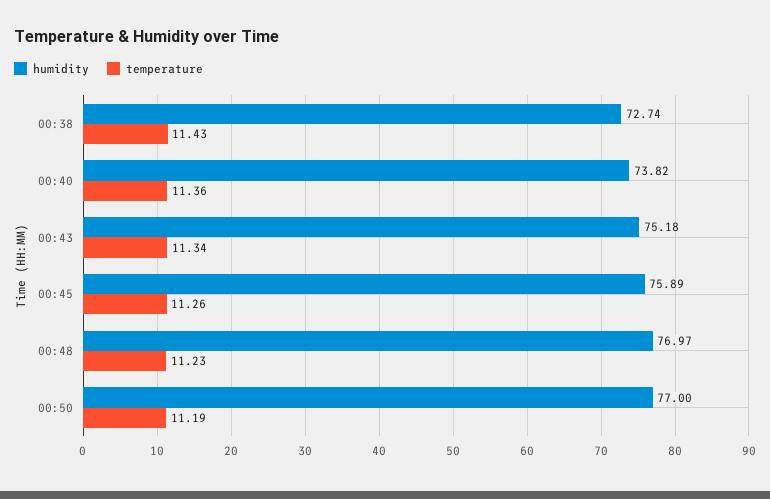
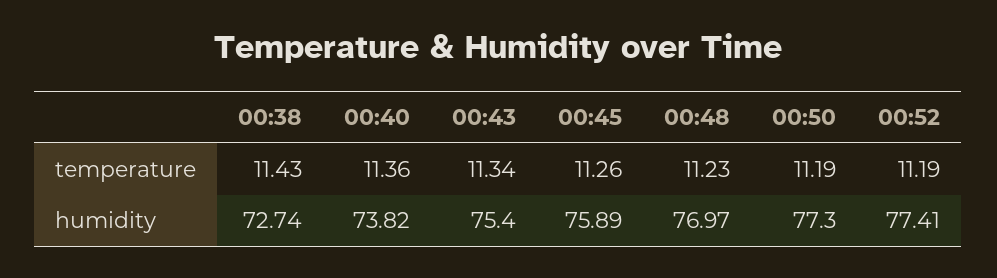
humidity, 00:43: 75.18 -> 75.4
humidity, 00:50: 77 -> 77.3
temperature, 00:52: none -> 11.19
humidity, 00:52: none -> 77.41

